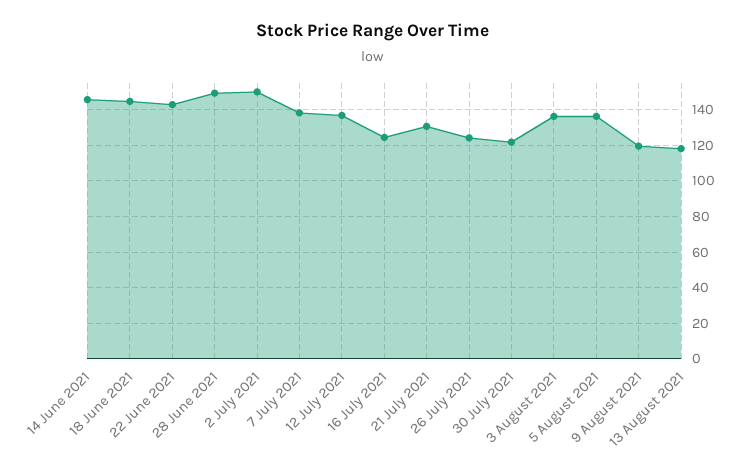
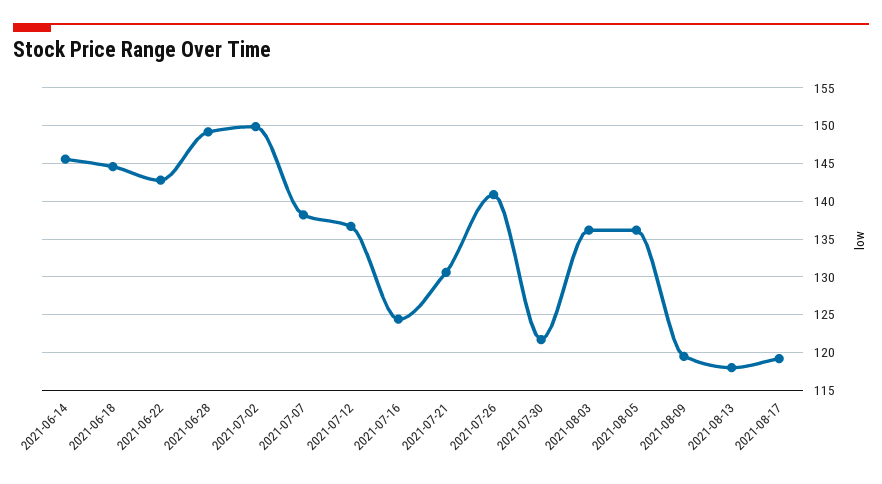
26 July 2021: 125 -> 141
2021-08-17: none -> 119

